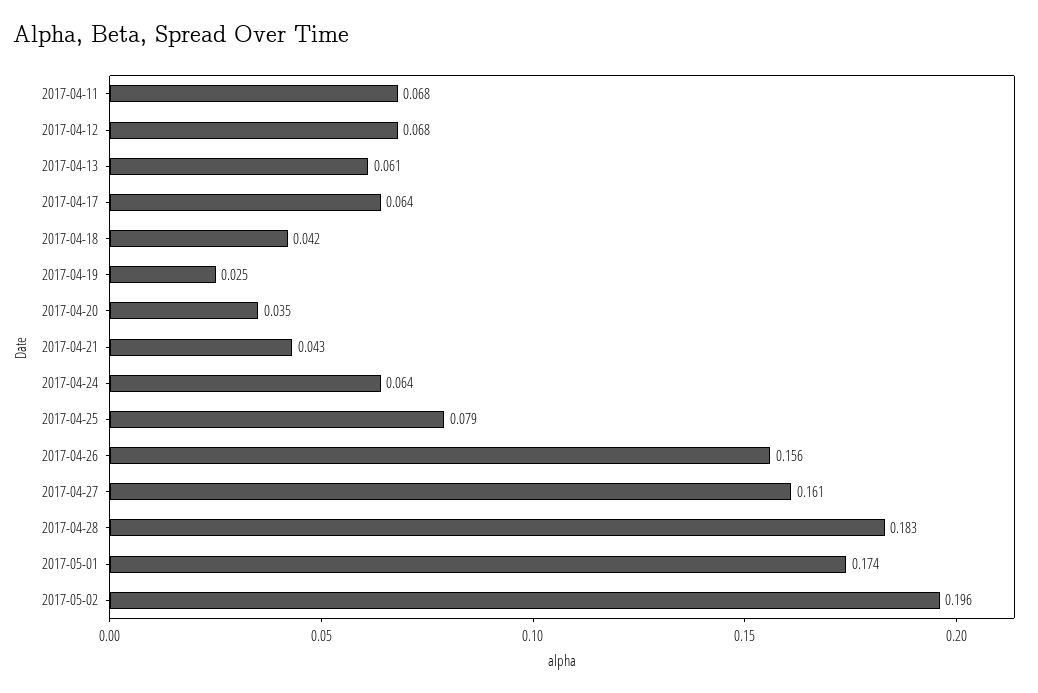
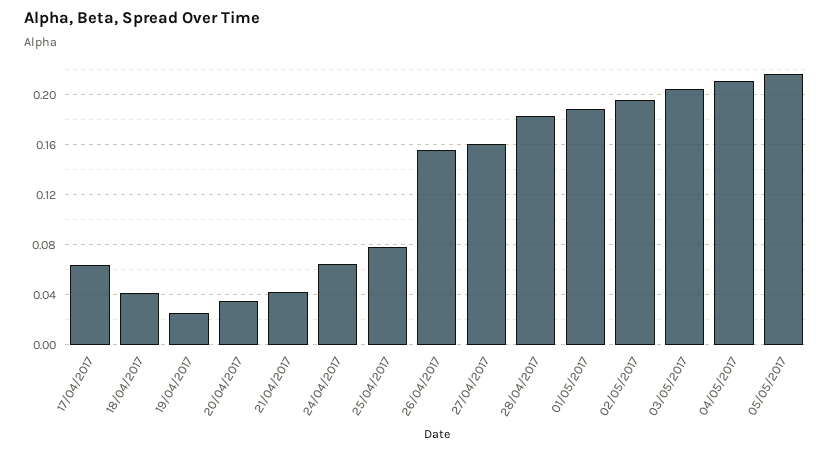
2017-04-11: 0.068 -> none
2017-04-12: 0.068 -> none
2017-04-13: 0.061 -> none
2017-05-01: 0.174 -> 0.19
03/05/2017: none -> 0.205
04/05/2017: none -> 0.21
05/05/2017: none -> 0.215

